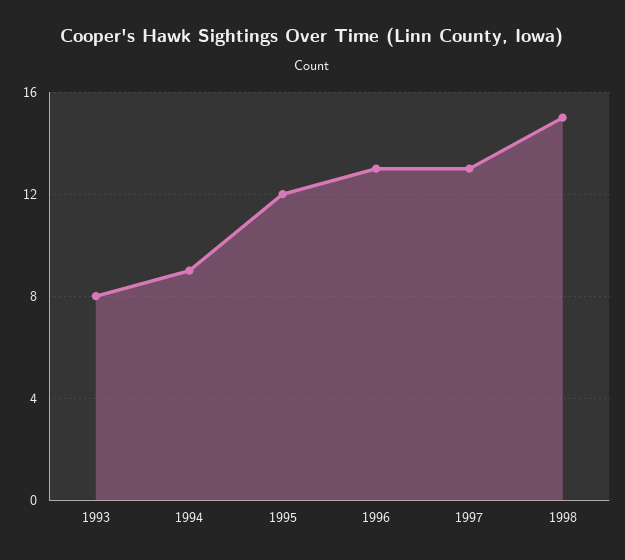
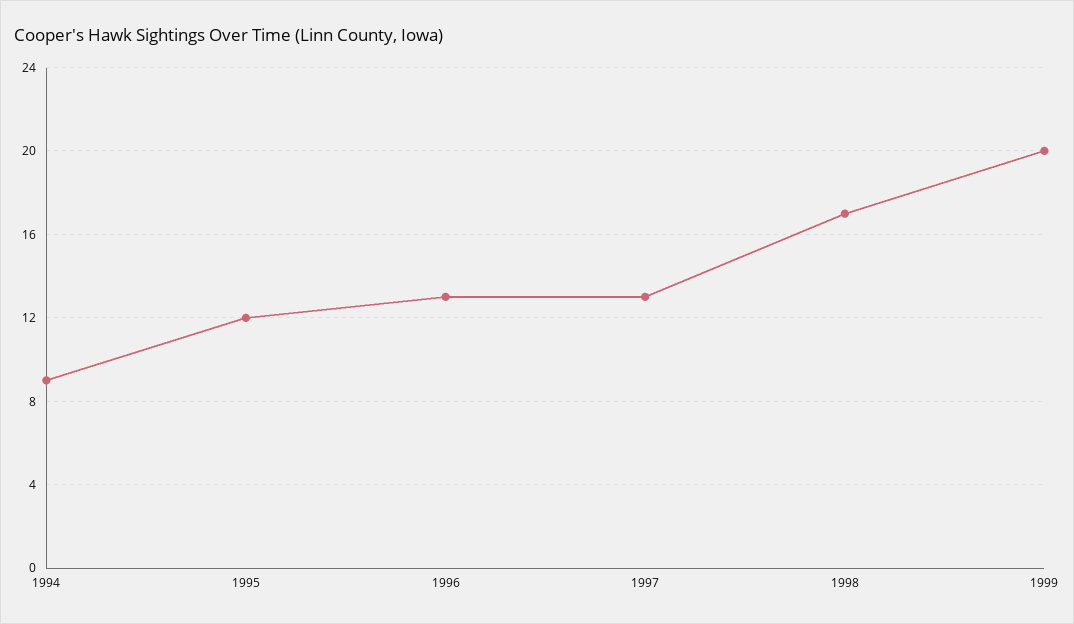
1993: 8 -> none
1998: 15 -> 17
1999: none -> 20

